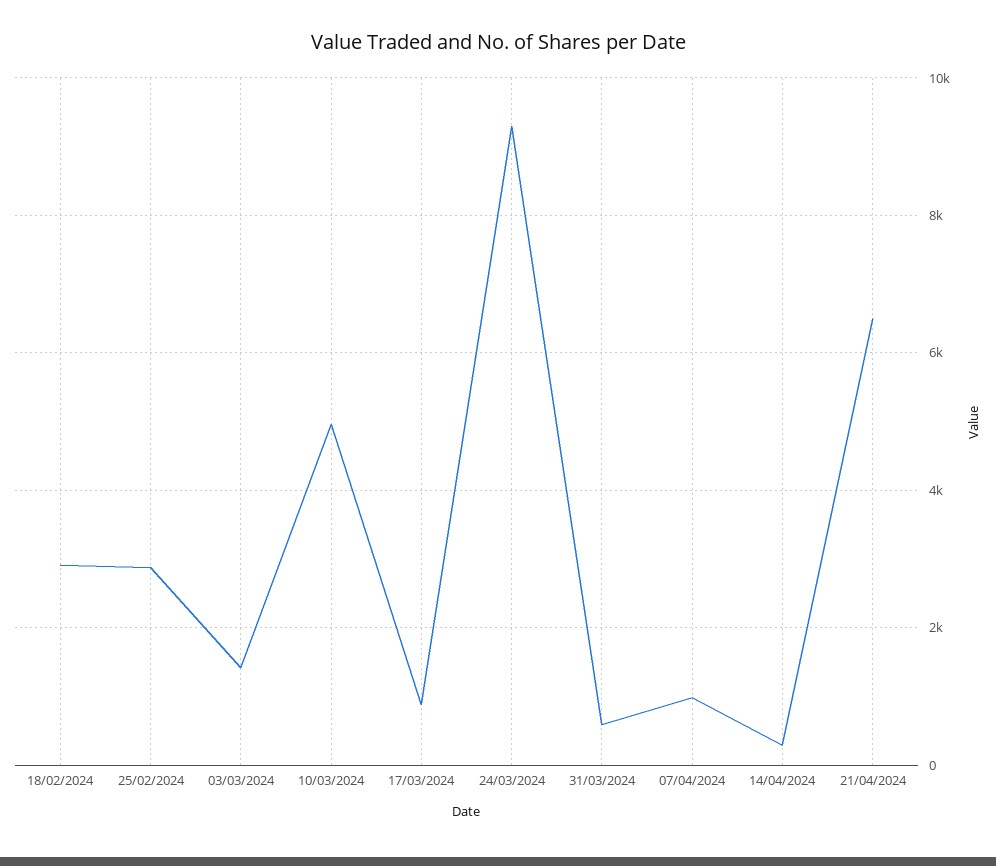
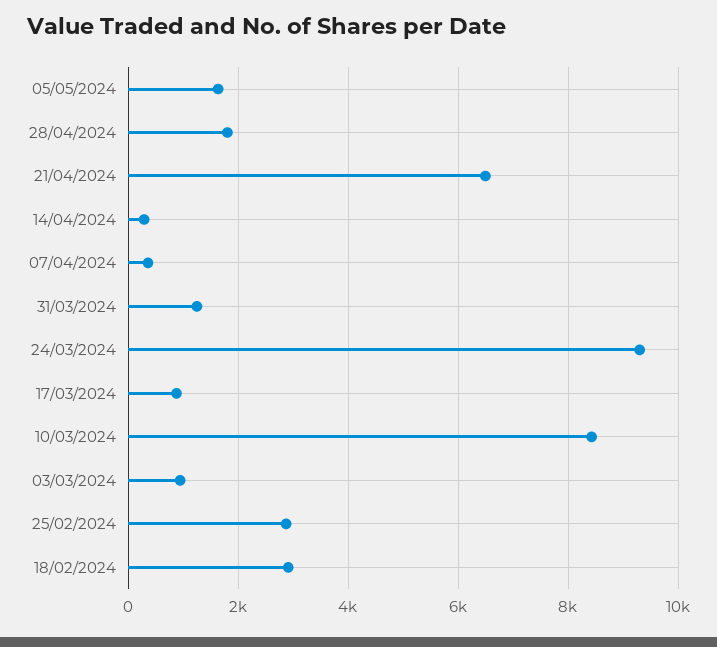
03/03/2024: 1400 -> 1000
10/03/2024: 5000 -> 8400
31/03/2024: 600 -> 1200
07/04/2024: 1000 -> 400
05/05/2024: none -> 1600
28/04/2024: none -> 1800

